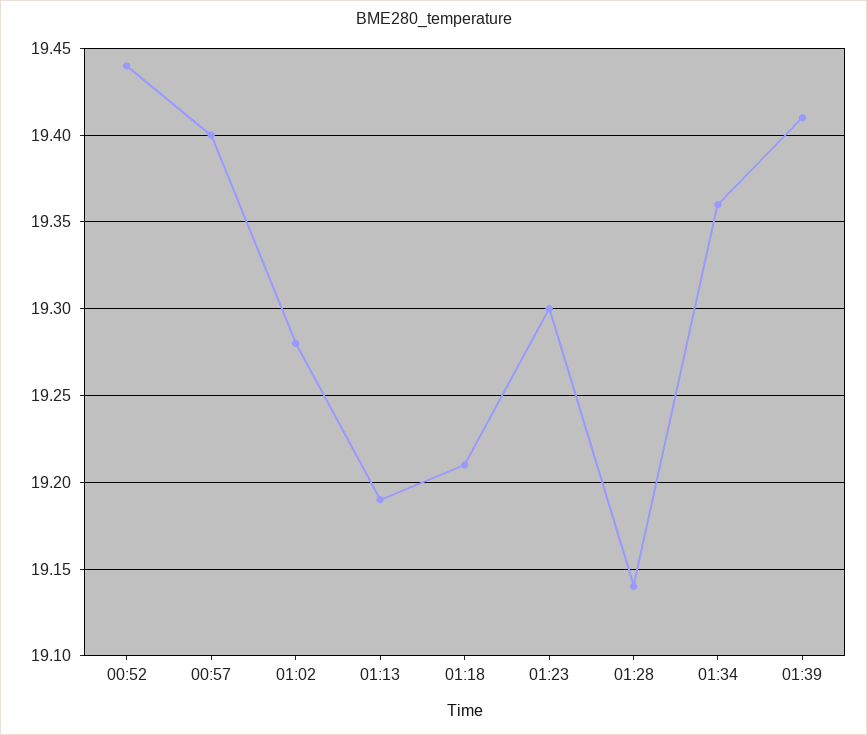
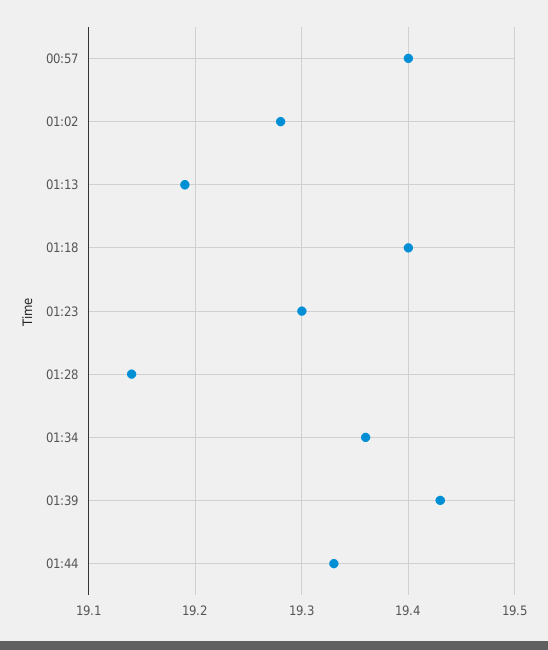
00:52: 19.44 -> none
01:18: 19.21 -> 19.4
01:39: 19.41 -> 19.43
01:44: none -> 19.33

